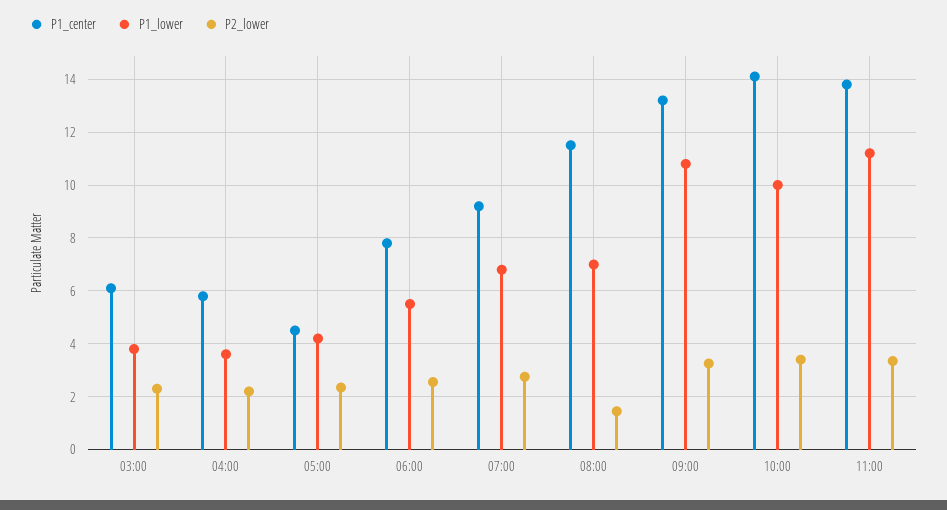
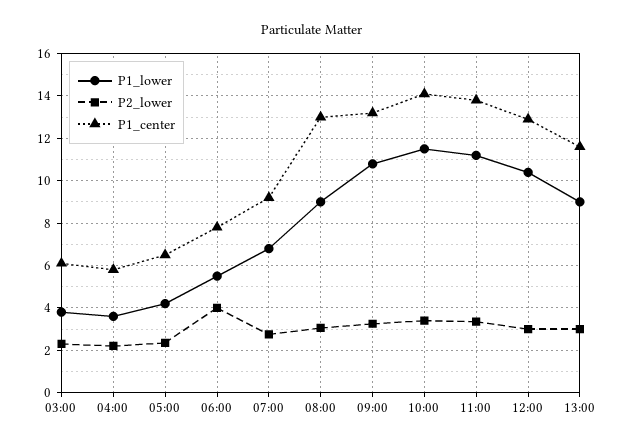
P1_center, 05:00: 4.5 -> 6.5
P2_lower, 06:00: 2.5 -> 4
P1_center, 08:00: 11.5 -> 13
P1_lower, 08:00: 7 -> 9
P2_lower, 08:00: 1.5 -> 3
P1_lower, 10:00: 10 -> 11.5
P1_lower, 12:00: none -> 10.5
P2_lower, 12:00: none -> 3
P1_center, 12:00: none -> 13
P1_lower, 13:00: none -> 9
P2_lower, 13:00: none -> 3
P1_center, 13:00: none -> 11.5

